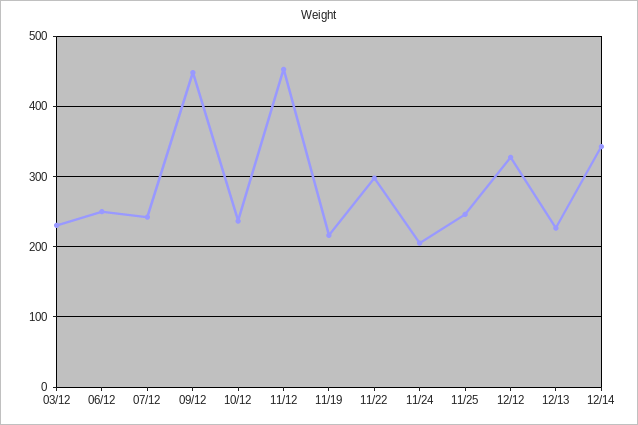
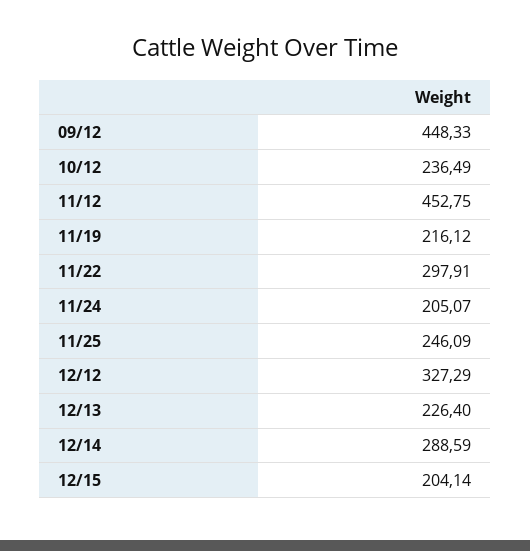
03/12: 230 -> none
06/12: 250 -> none
07/12: 240 -> none
12/14: 340 -> 288.59
12/15: none -> 204.14

